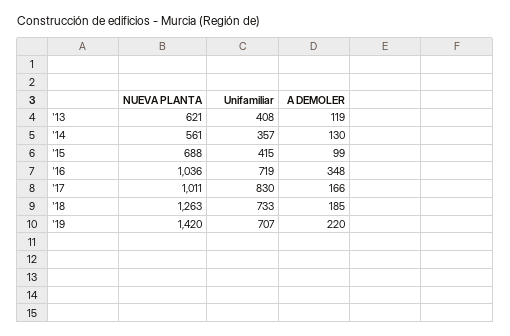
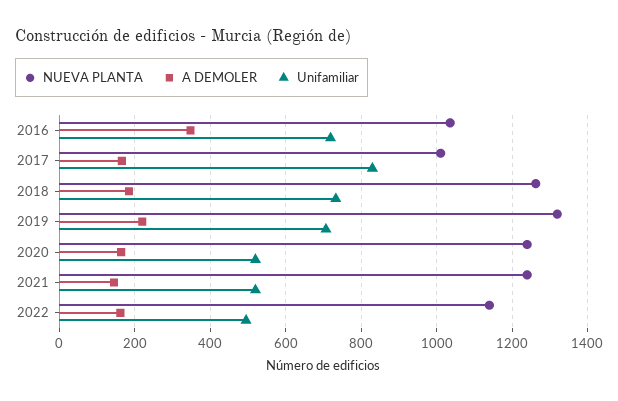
NUEVA PLANTA, '13: 621 -> none
Unifamiliar, '13: 408 -> none
A DEMOLER, '13: 119 -> none
NUEVA PLANTA, '14: 561 -> none
Unifamiliar, '14: 357 -> none
A DEMOLER, '14: 130 -> none
NUEVA PLANTA, '15: 688 -> none
Unifamiliar, '15: 415 -> none
A DEMOLER, '15: 99 -> none
NUEVA PLANTA, '19: 1420 -> 1320
NUEVA PLANTA, 2020: none -> 1240
A DEMOLER, 2020: none -> 160
Unifamiliar, 2020: none -> 520
NUEVA PLANTA, 2021: none -> 1240
A DEMOLER, 2021: none -> 140
Unifamiliar, 2021: none -> 520
NUEVA PLANTA, 2022: none -> 1140
A DEMOLER, 2022: none -> 160
Unifamiliar, 2022: none -> 500

